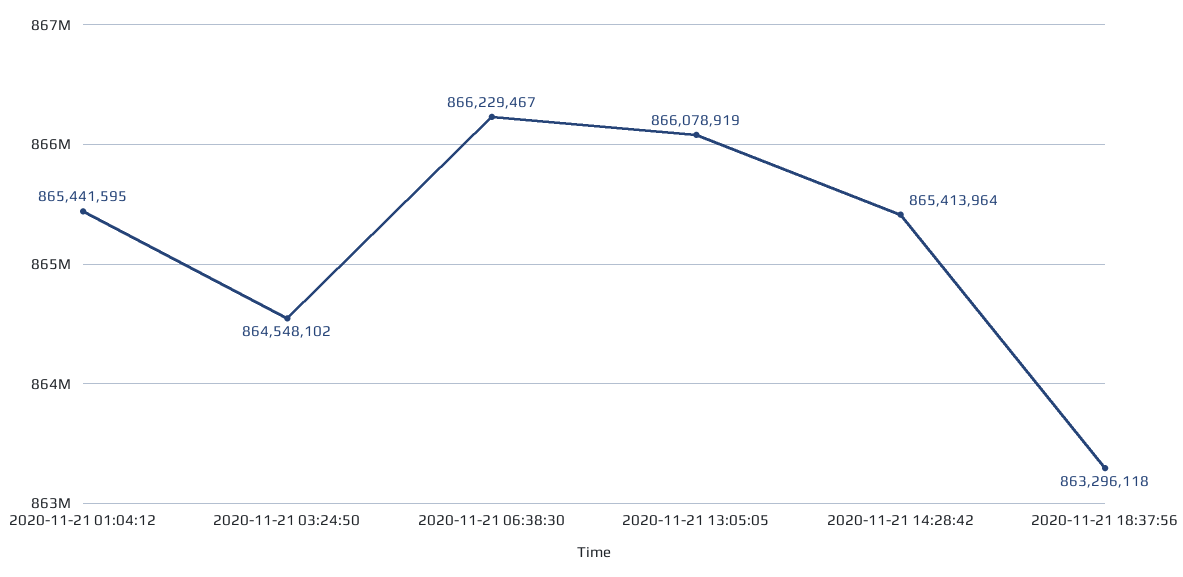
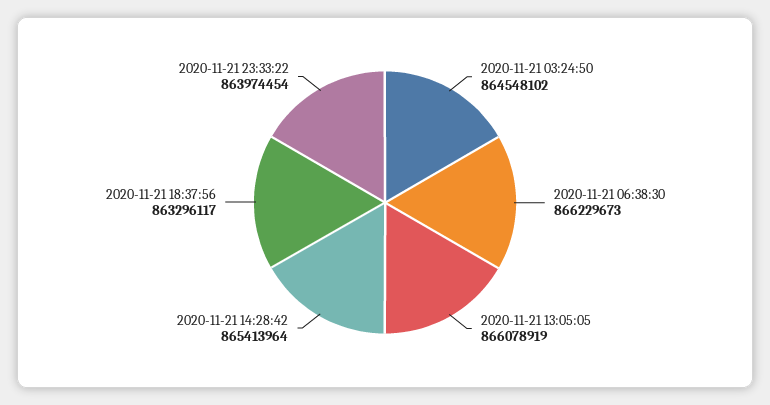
2020-11-21 01:04:12: 865441595 -> none
2020-11-21 06:38:30: 866229467 -> 866229673
2020-11-21 18:37:56: 863296118 -> 863296117
2020-11-21 23:33:22: none -> 863974454

